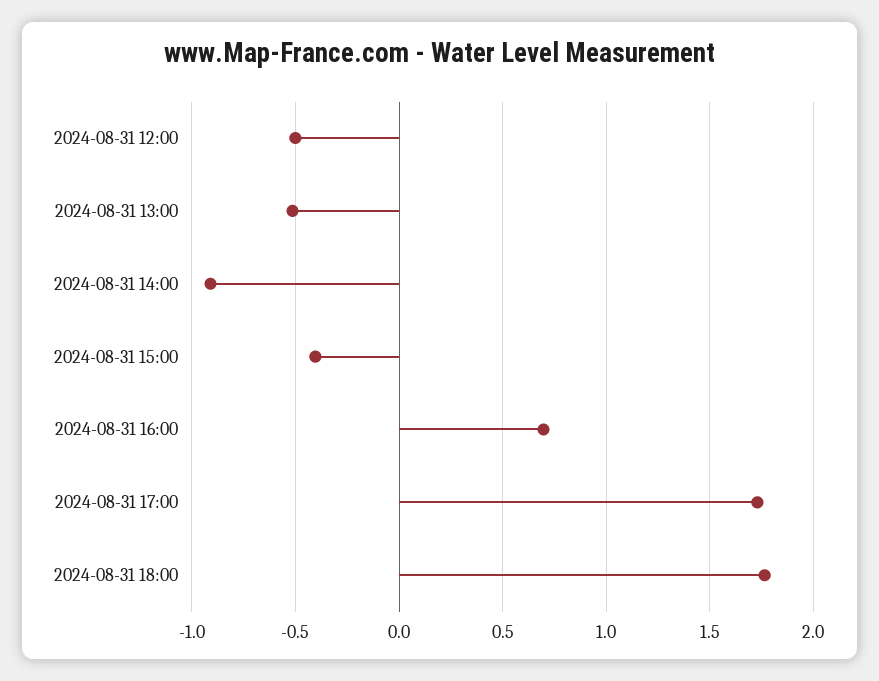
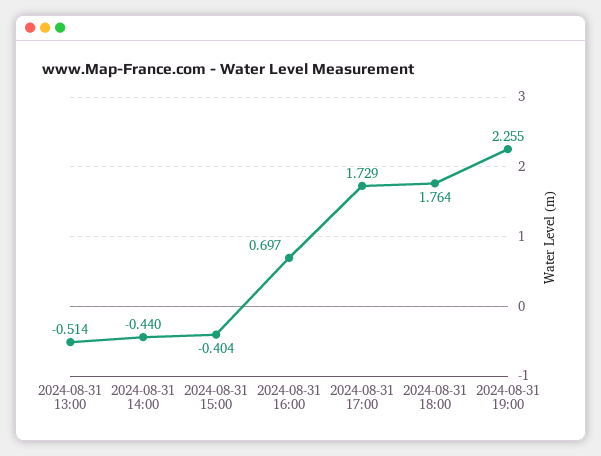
2024-08-31 12:00: -0.5 -> none
2024-08-31 14:00: -0.9 -> -0.44
2024-08-31 19:00: none -> 2.255

